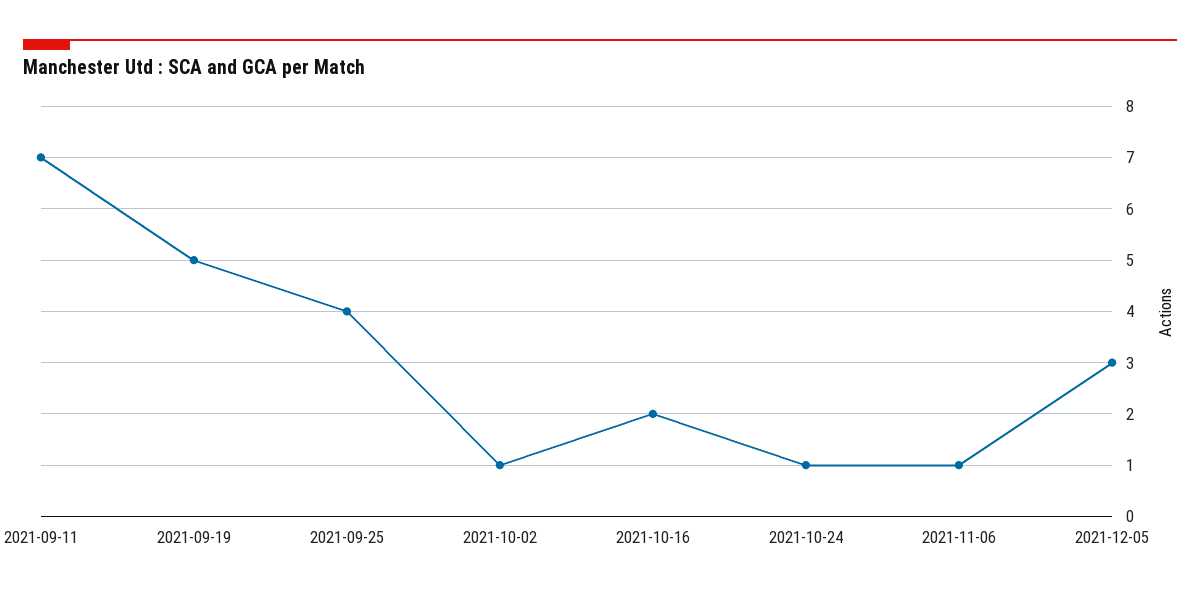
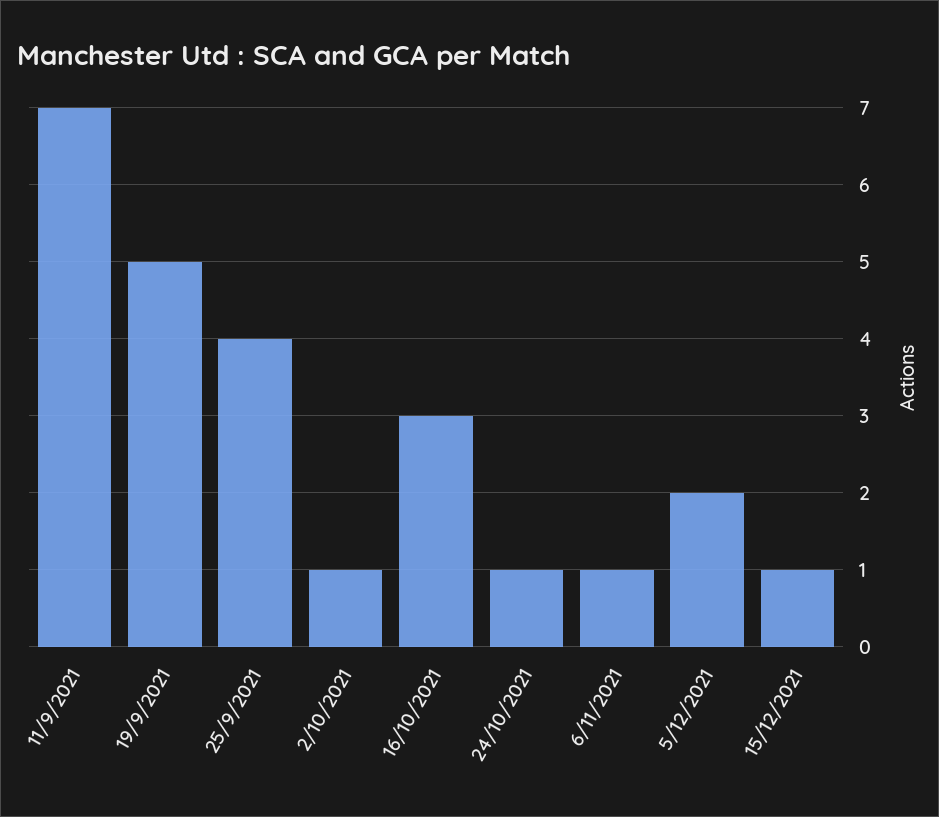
2021-10-16: 2 -> 3
2021-12-05: 3 -> 2
15/12/2021: none -> 1

